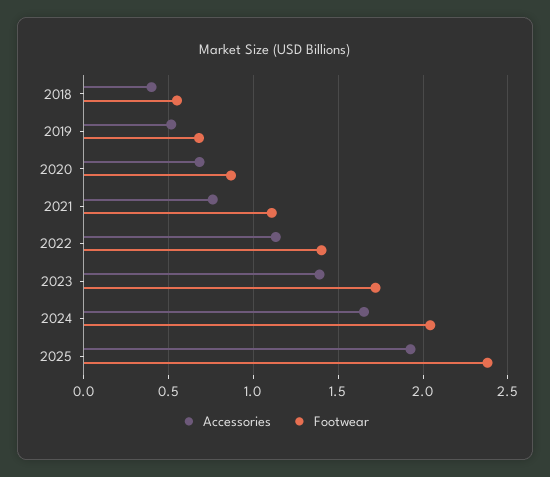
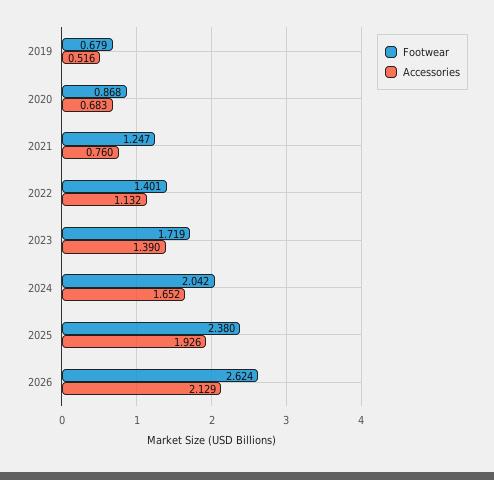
Accessories, 2018: 0.4 -> none
Footwear, 2018: 0.55 -> none
Footwear, 2021: 1.1 -> 1.247
Footwear, 2026: none -> 2.624
Accessories, 2026: none -> 2.129

